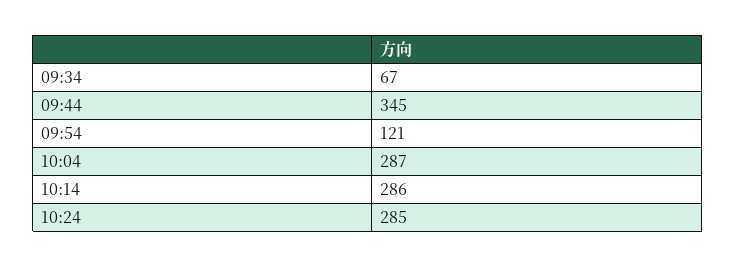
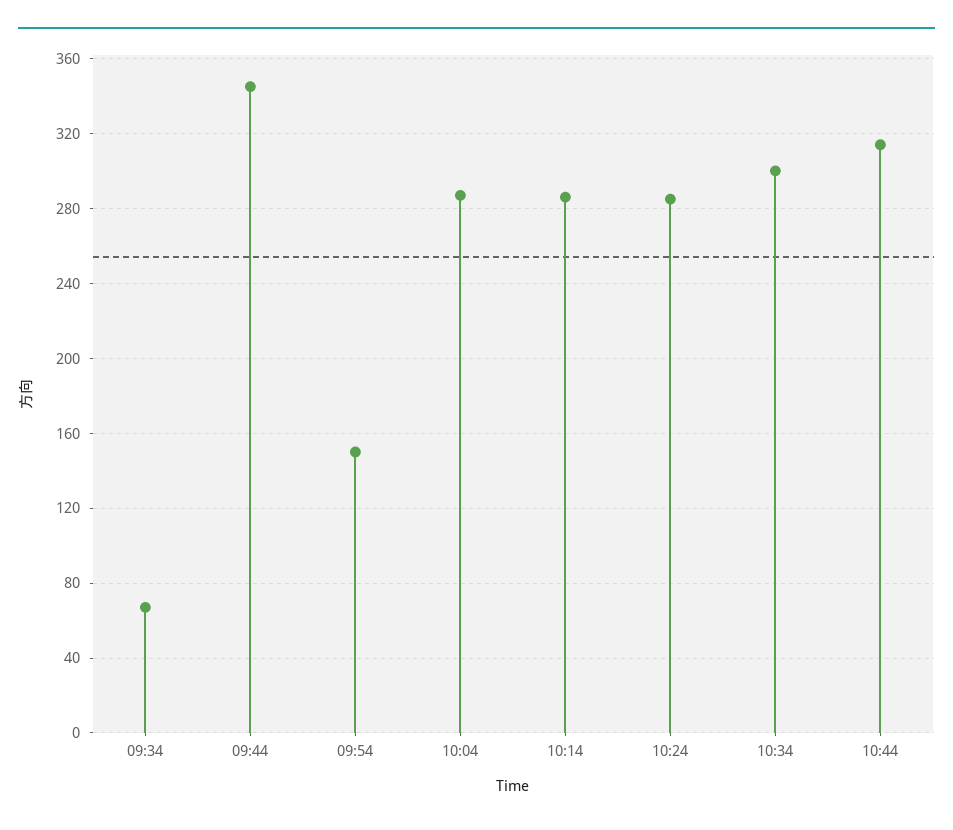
09:54: 121 -> 150
10:34: none -> 300
10:44: none -> 315

